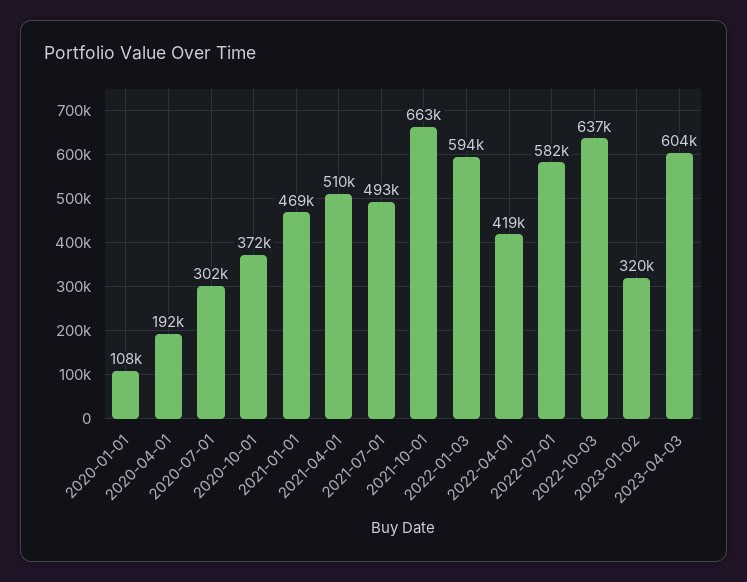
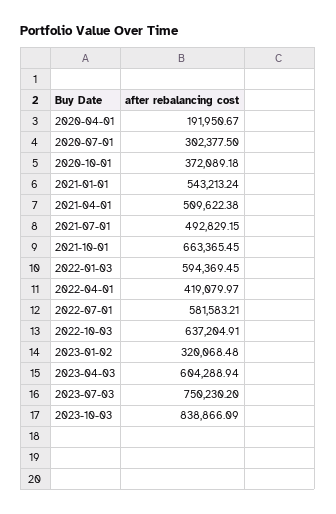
2020-01-01: 108000 -> none
2021-01-01: 469000 -> 543213.24
2023-07-03: none -> 750230.2
2023-10-03: none -> 838866.09

